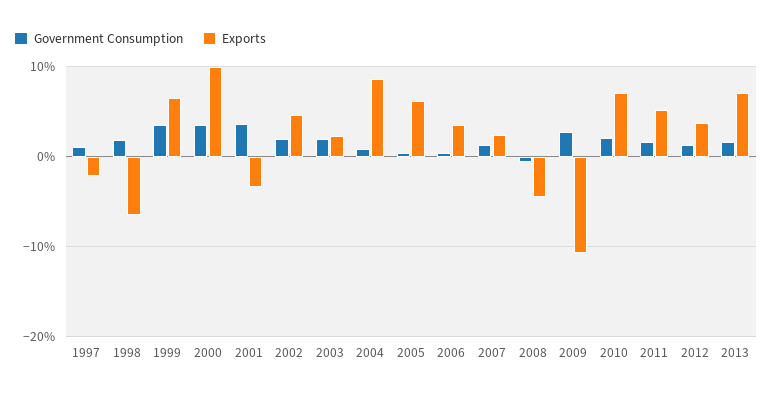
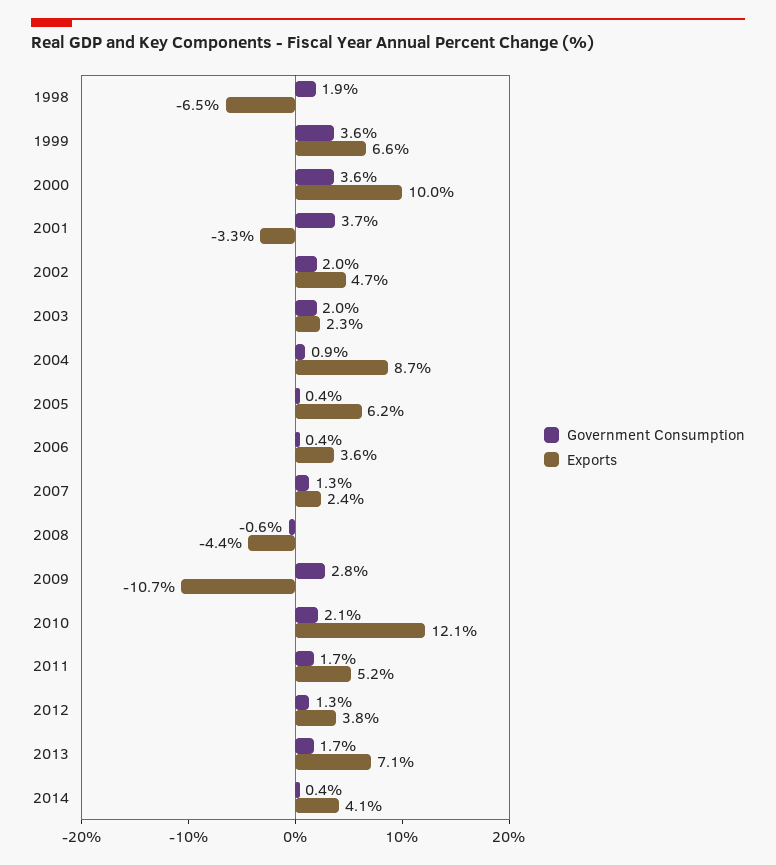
Government Consumption, 1997: 1 -> none
Exports, 1997: -2 -> none
Exports, 2010: 7 -> 12.1
Government Consumption, 2014: none -> 0.4
Exports, 2014: none -> 4.1

